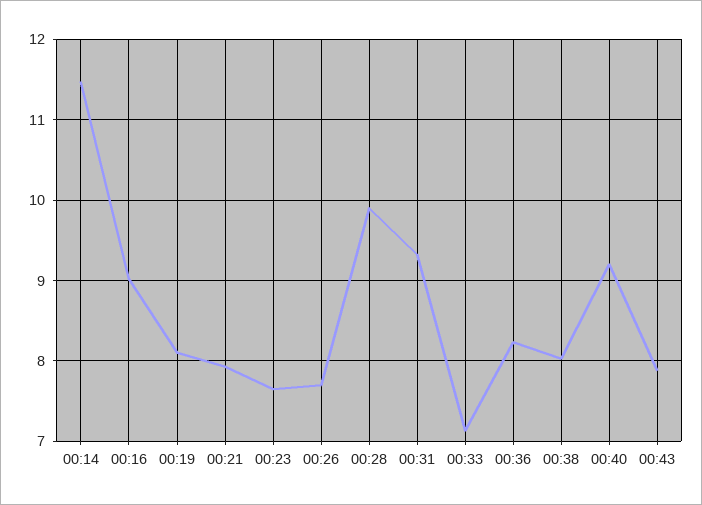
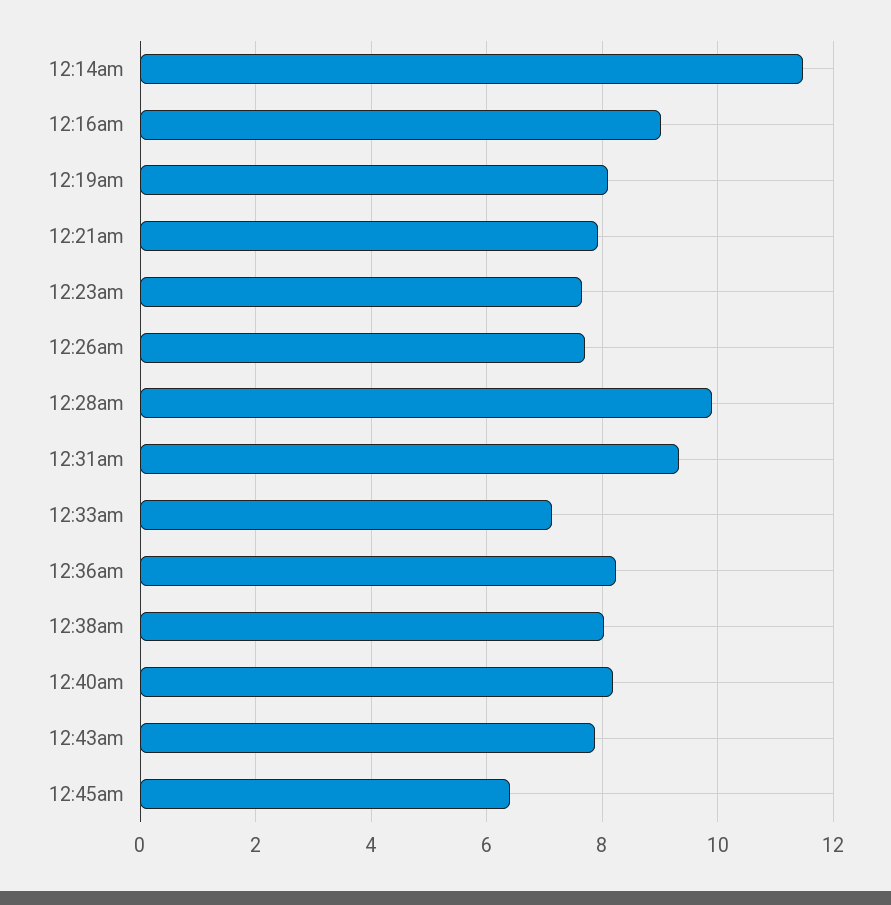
00:40: 9.2 -> 8.2
12:45am: none -> 6.4

